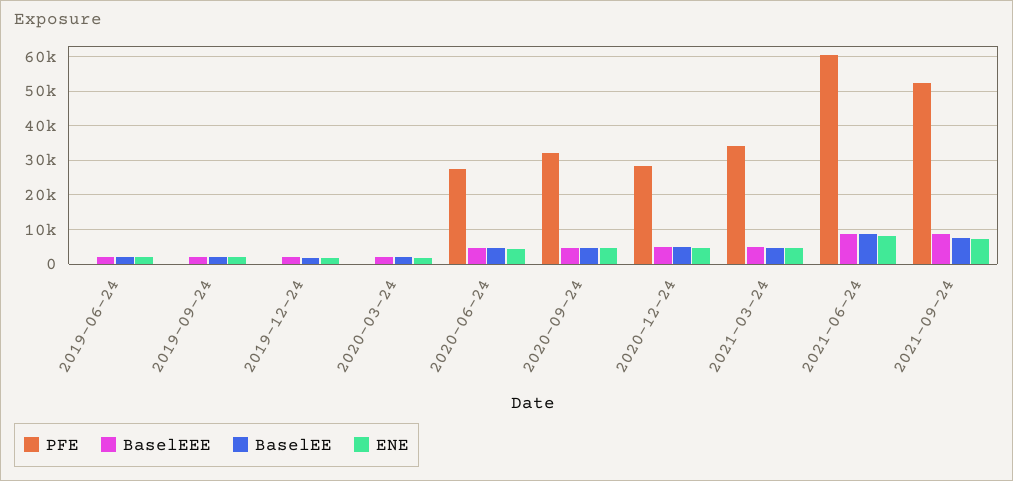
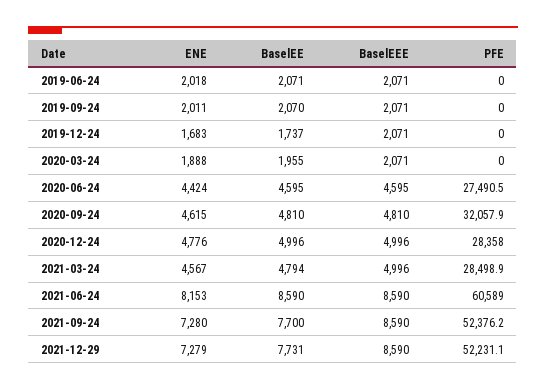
PFE, 2021-03-24: 34000 -> 28498.9
ENE, 2021-12-29: none -> 7279
BaselEE, 2021-12-29: none -> 7731
BaselEEE, 2021-12-29: none -> 8590
PFE, 2021-12-29: none -> 52231.1

